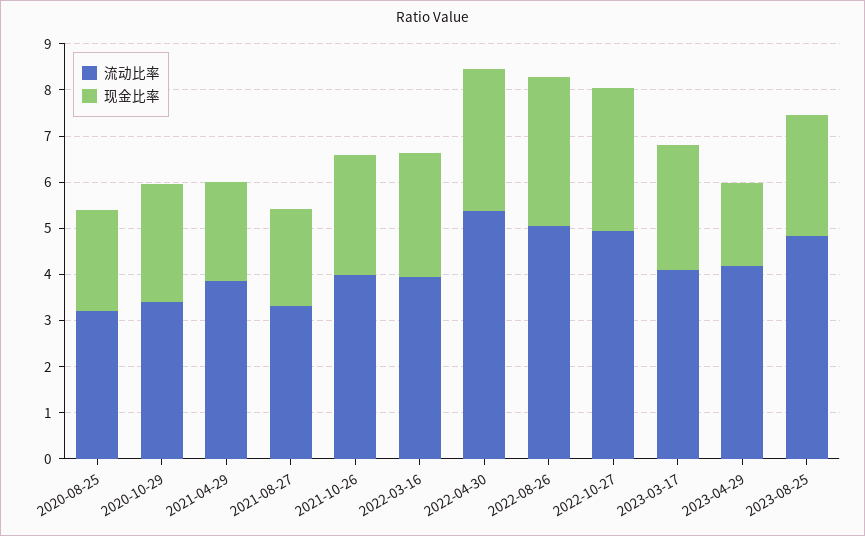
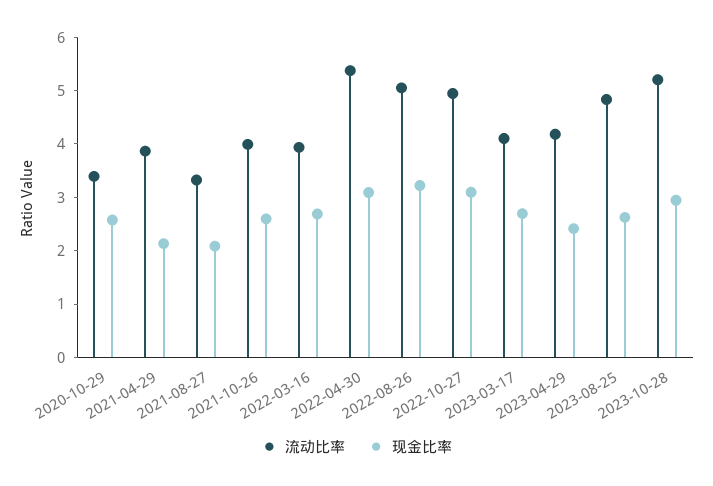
流动比率, 2020-08-25: 3.2 -> none
现金比率, 2020-08-25: 2.2 -> none
现金比率, 2023-04-29: 1.8 -> 2.4
流动比率, 2023-10-28: none -> 5.2
现金比率, 2023-10-28: none -> 3

